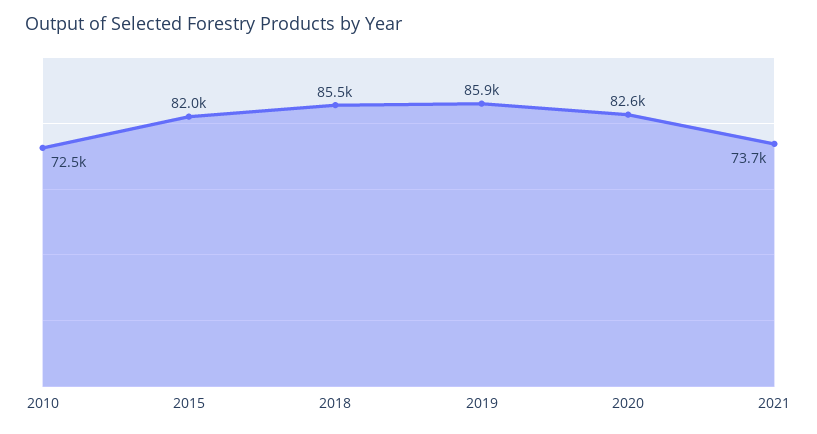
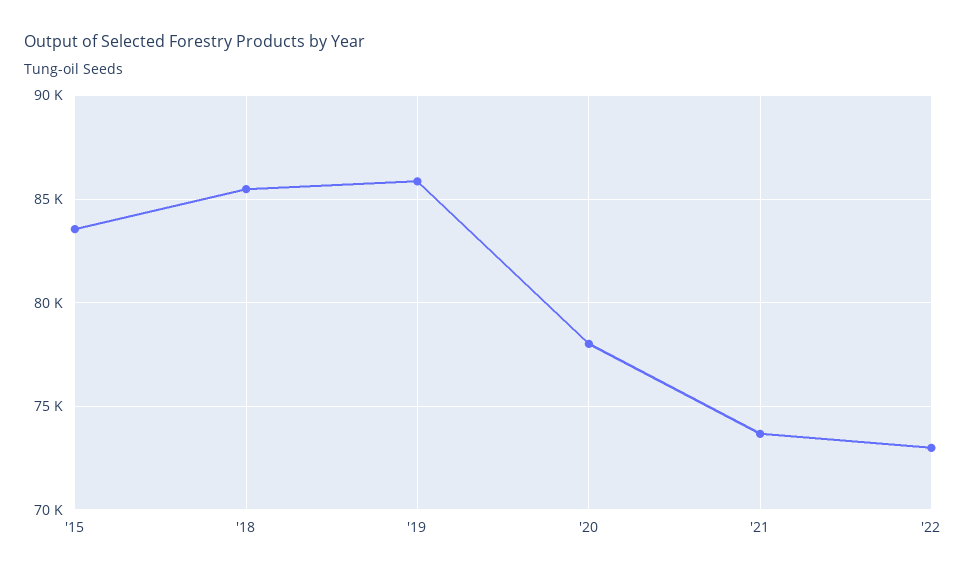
2010: 72500 -> none
2015: 82000 -> 83500
2020: 82600 -> 78000
'22: none -> 73000

